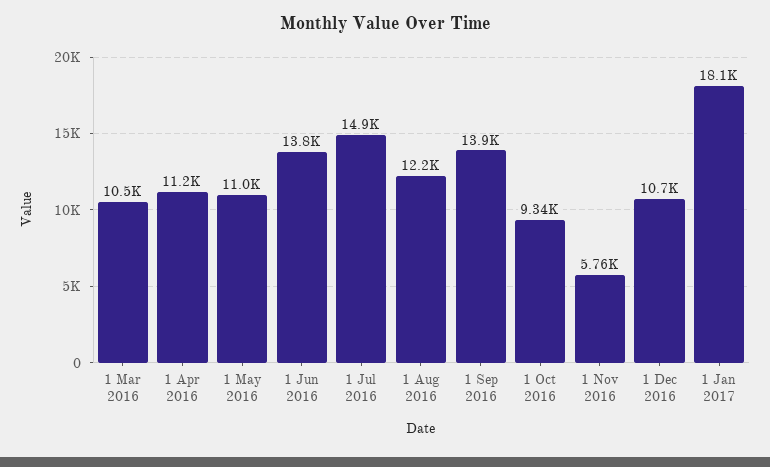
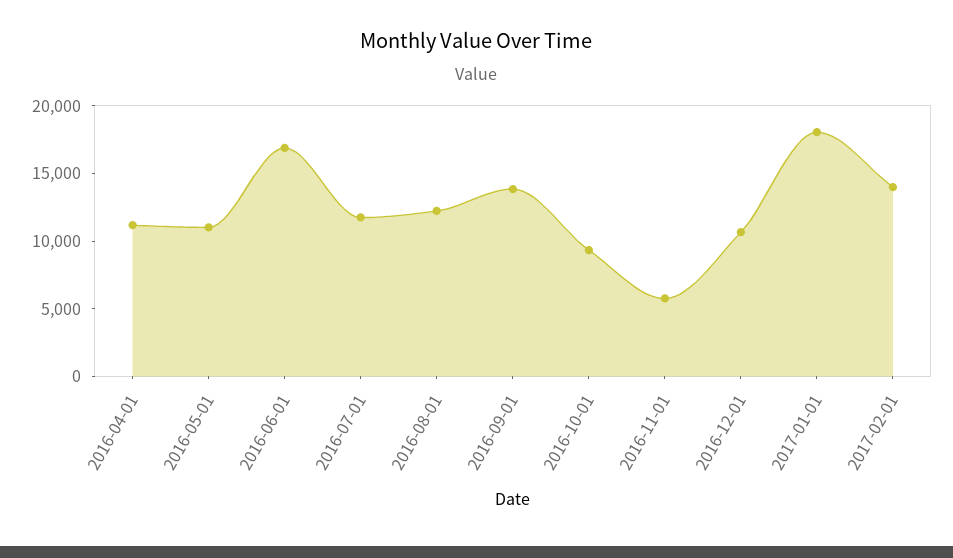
1 Mar 2016: 10500 -> none
1 Jun 2016: 13800 -> 17000
1 Jul 2016: 14900 -> 12000
2017-02-01: none -> 14000

